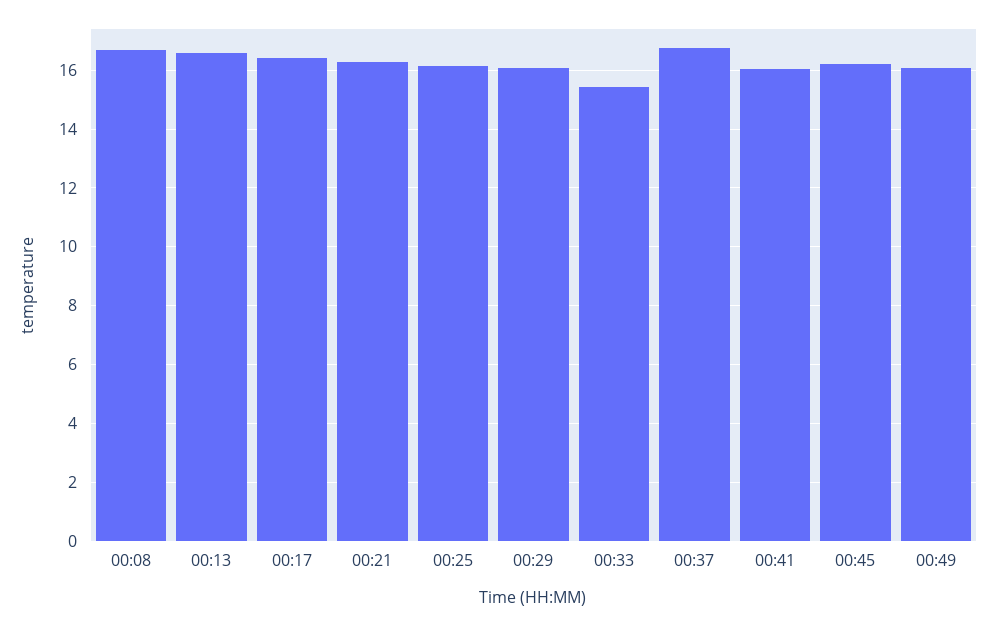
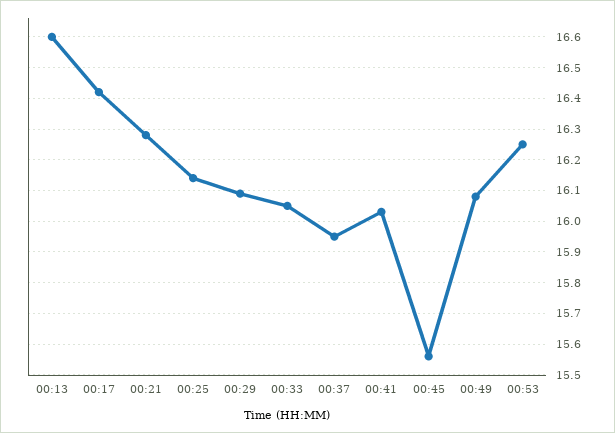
00:08: 16.75 -> none
00:33: 15.5 -> 16.05
00:37: 16.75 -> 15.95
00:45: 16.25 -> 15.55
00:53: none -> 16.25

